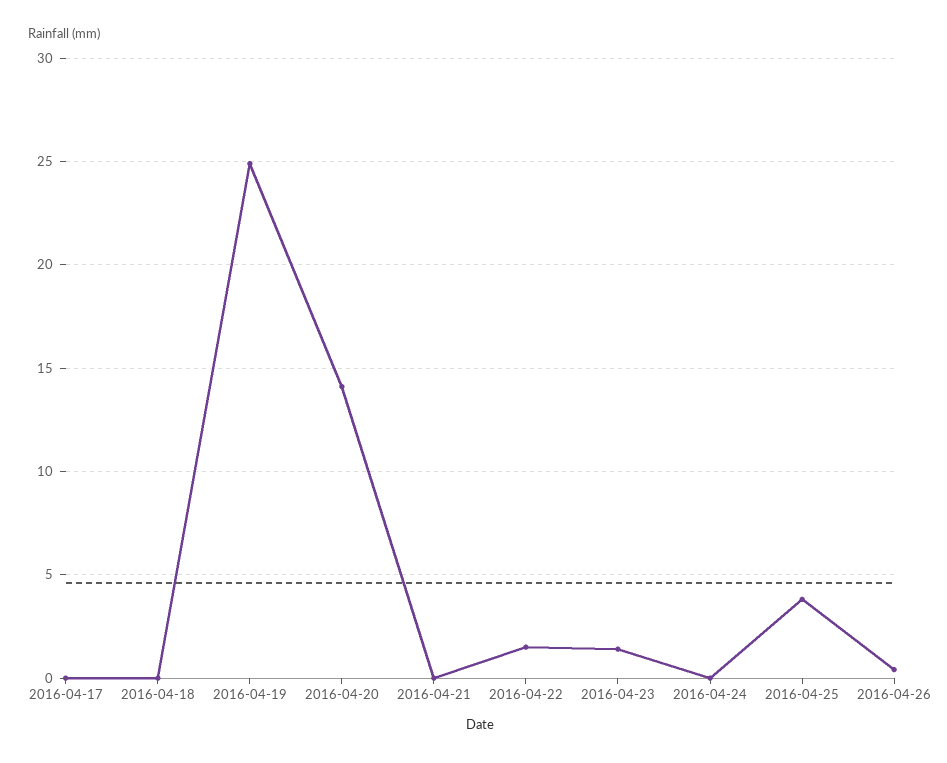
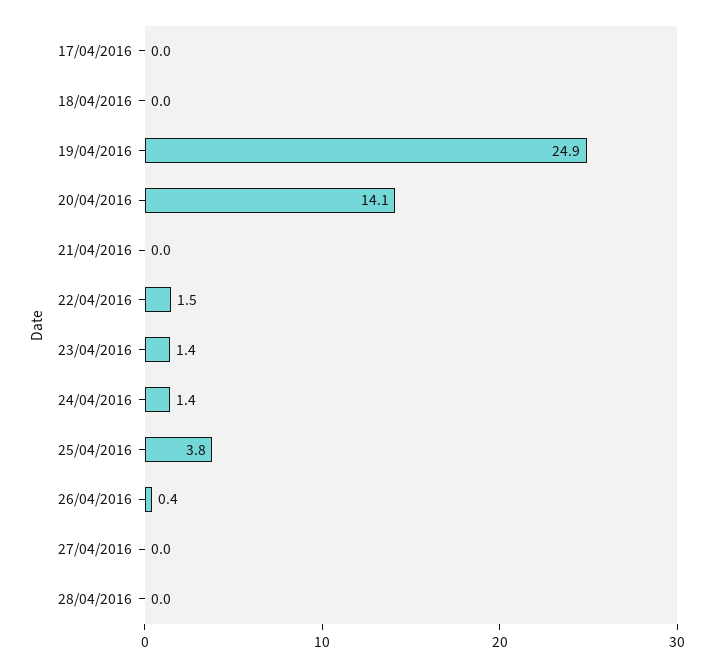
2016-04-24: 0 -> 1.4
27/04/2016: none -> 0
28/04/2016: none -> 0

